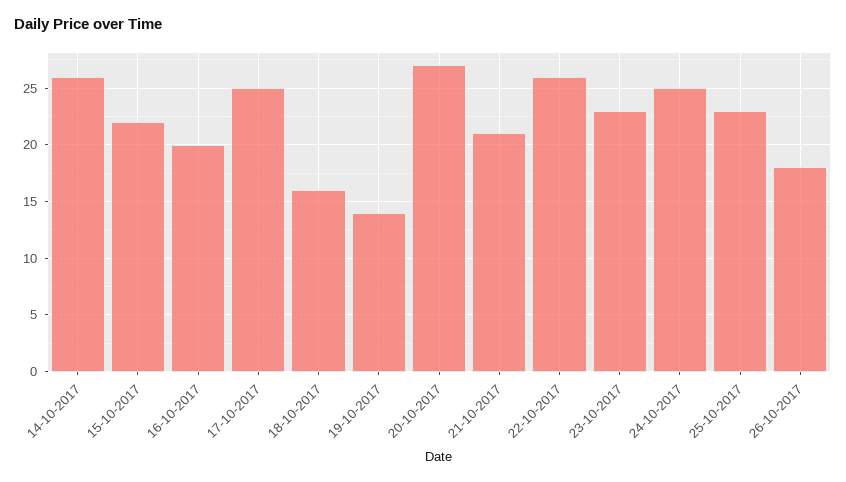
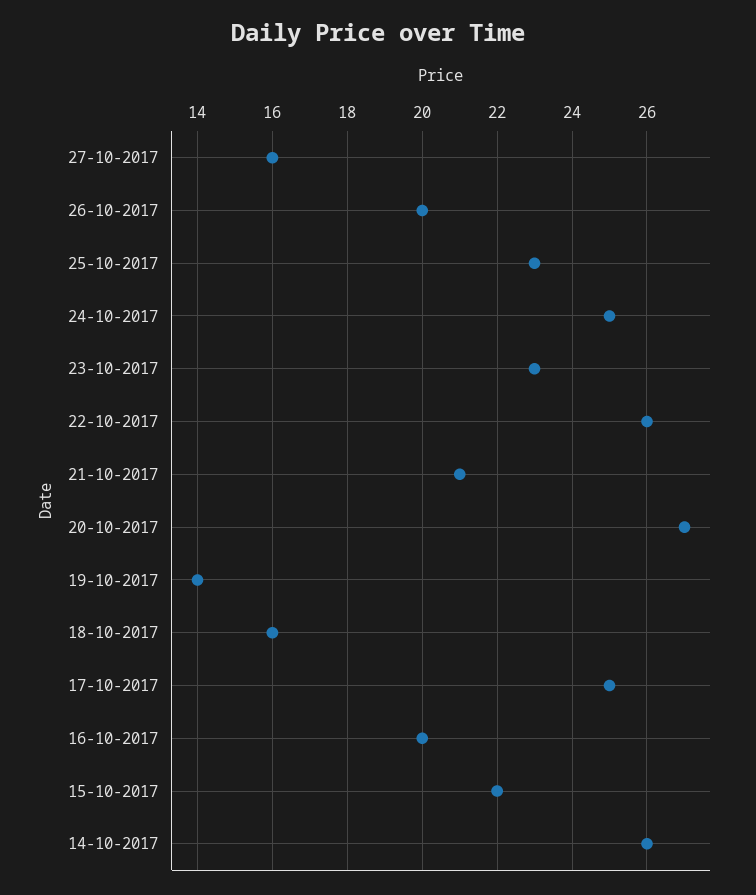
26-10-2017: 18 -> 20
27-10-2017: none -> 16

